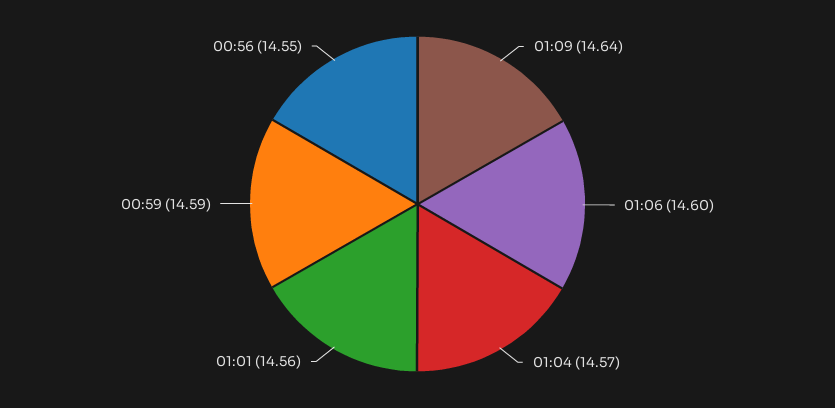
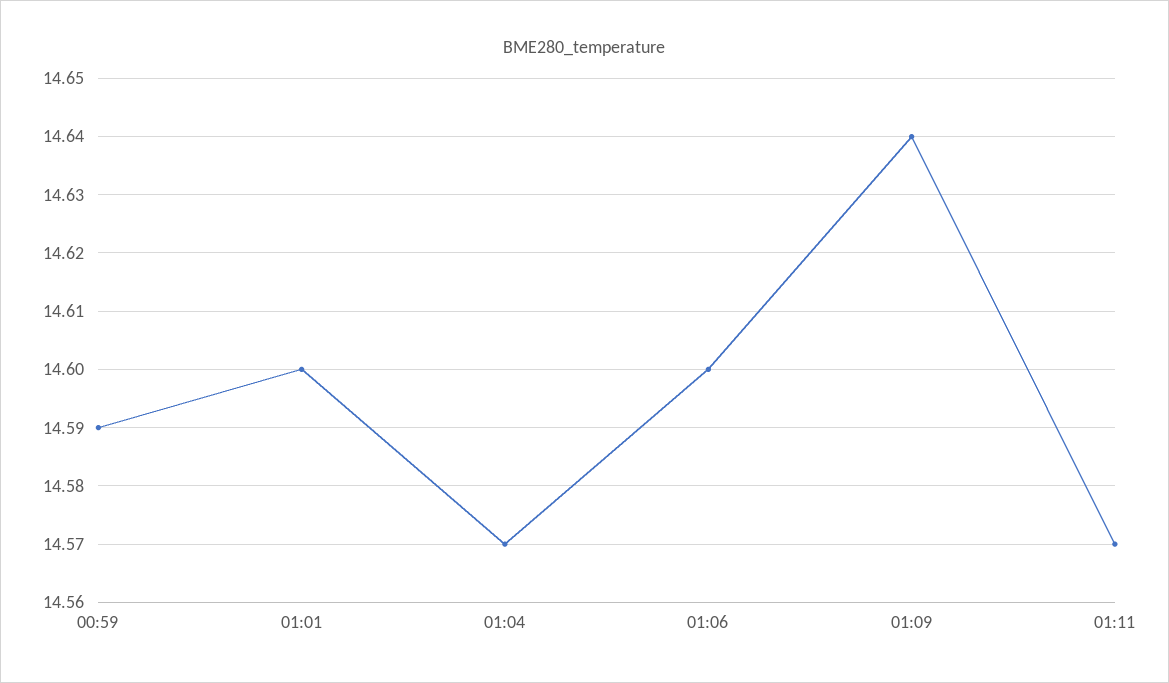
01:01: 14.56 -> 14.6
00:56: 14.55 -> none
01:11: none -> 14.57

